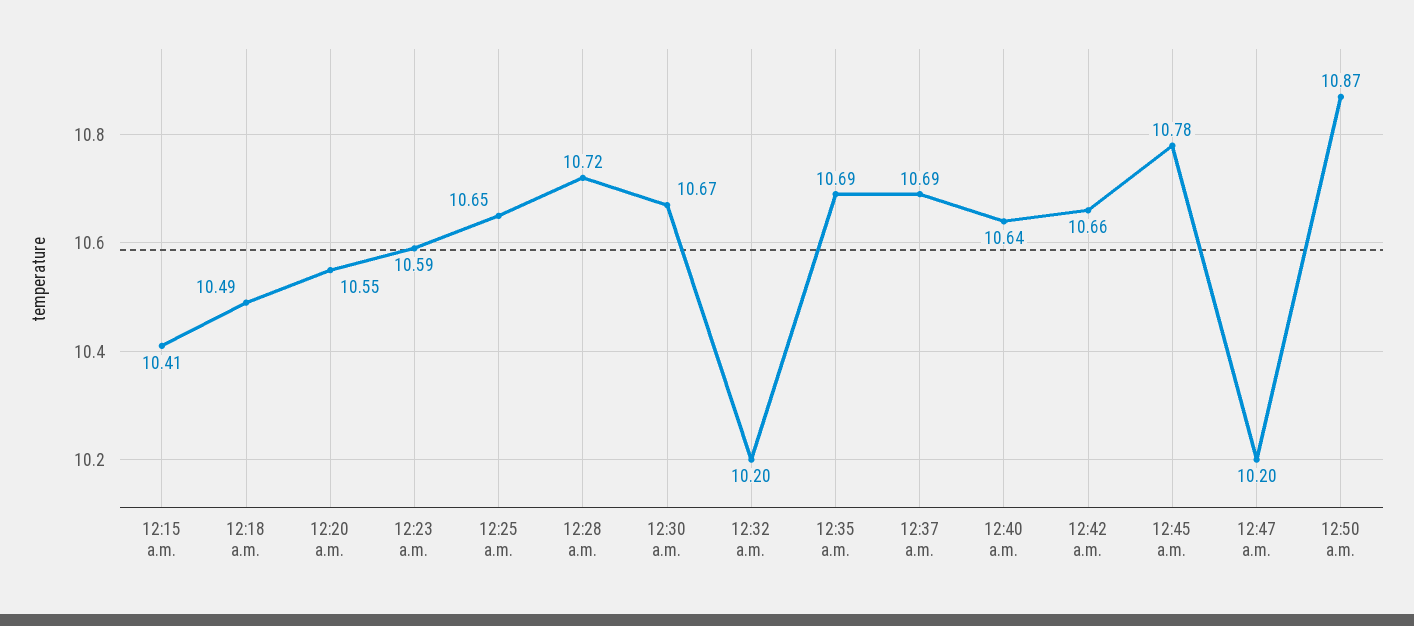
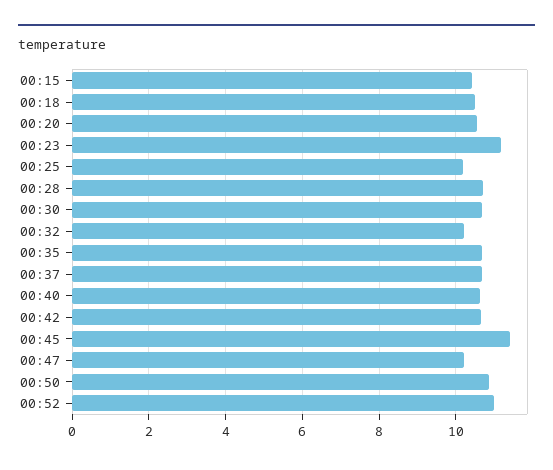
12:23 a.m.: 10.59 -> 11.2
12:25 a.m.: 10.65 -> 10.2
12:45 a.m.: 10.78 -> 11.4
00:52: none -> 11

